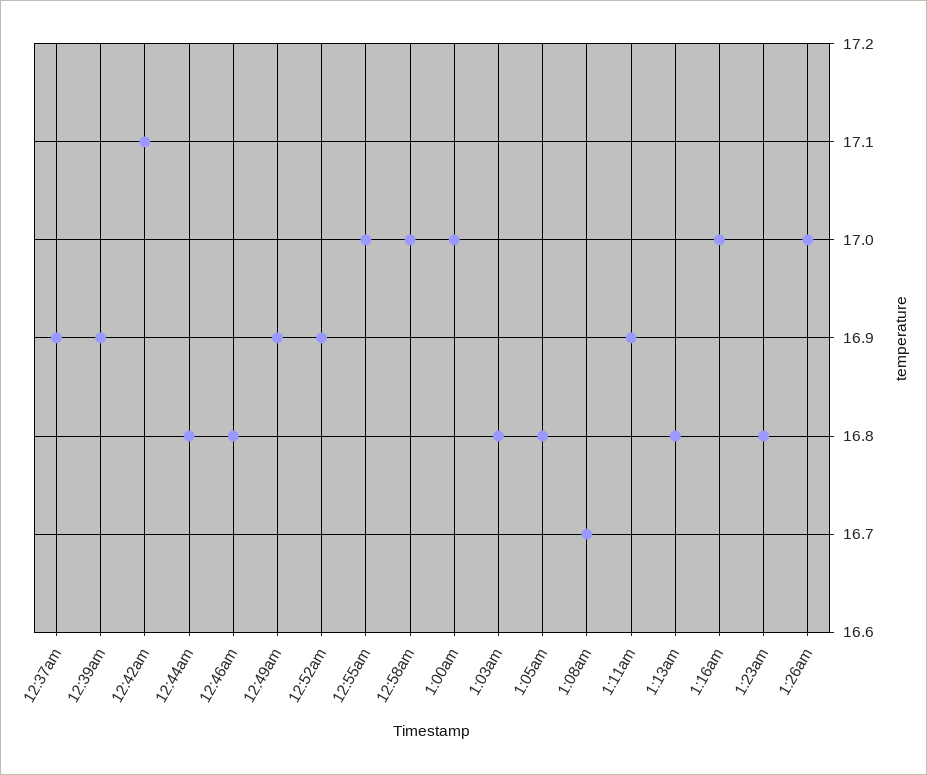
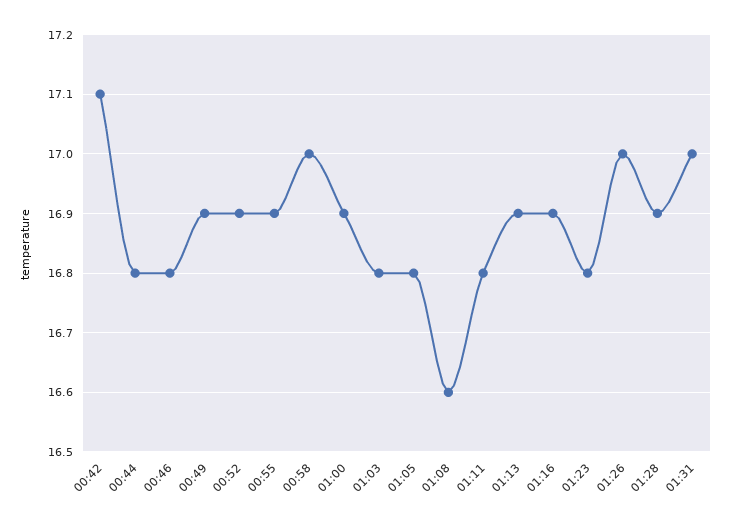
12:37am: 16.9 -> none
12:39am: 16.9 -> none
12:55am: 17 -> 16.9
1:00am: 17 -> 16.9
1:08am: 16.7 -> 16.6
1:11am: 16.9 -> 16.8
1:13am: 16.8 -> 16.9
1:16am: 17 -> 16.9
01:28: none -> 16.9
01:31: none -> 17

